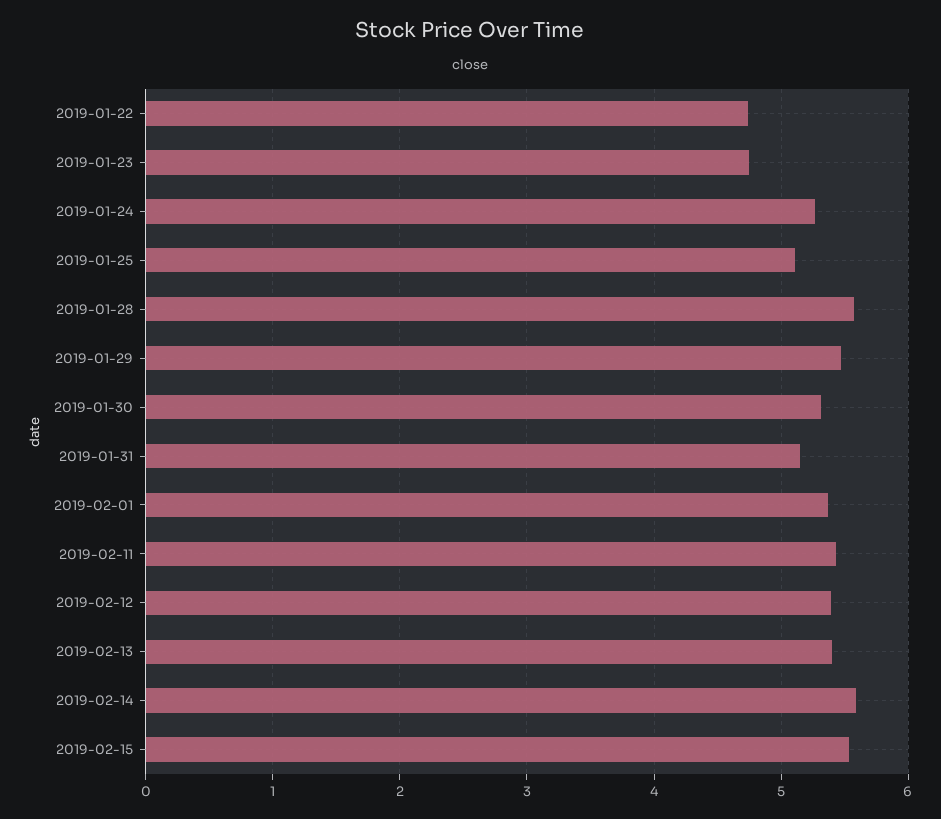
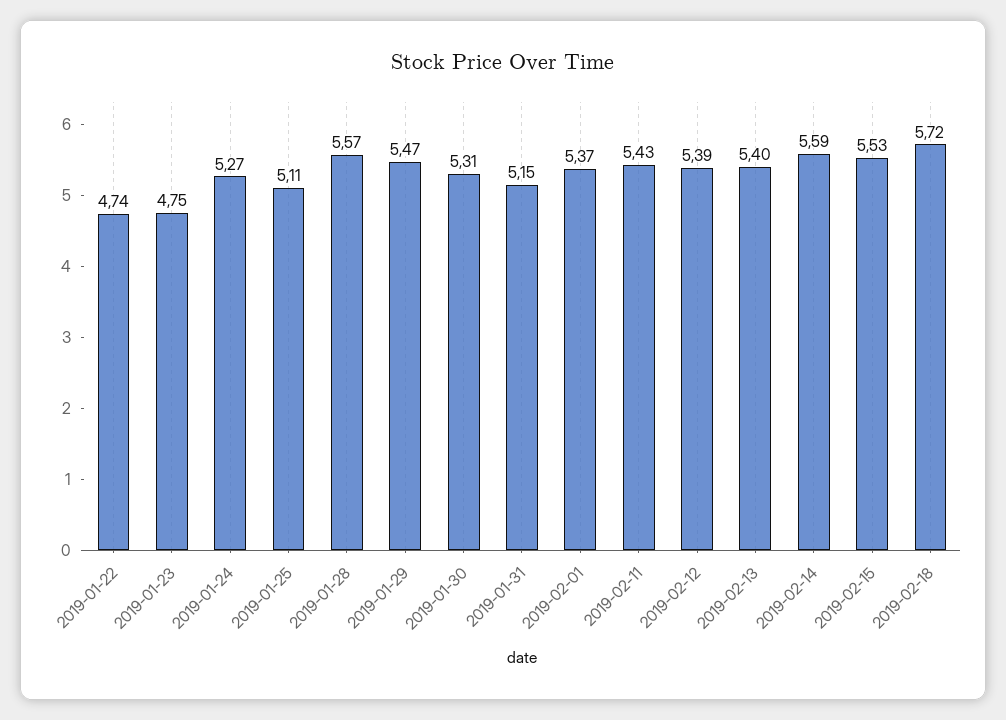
2019-02-18: none -> 5.72

